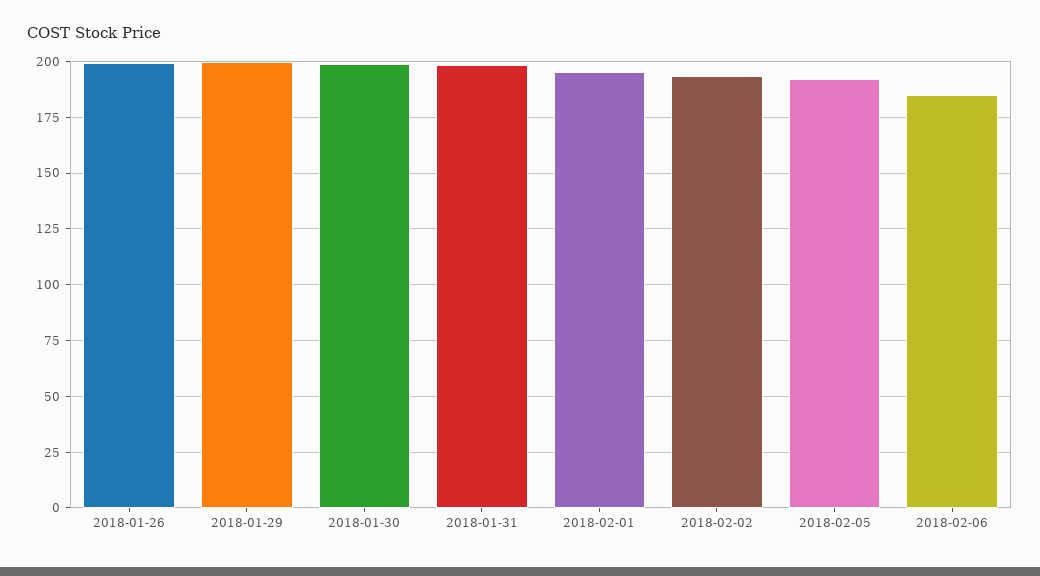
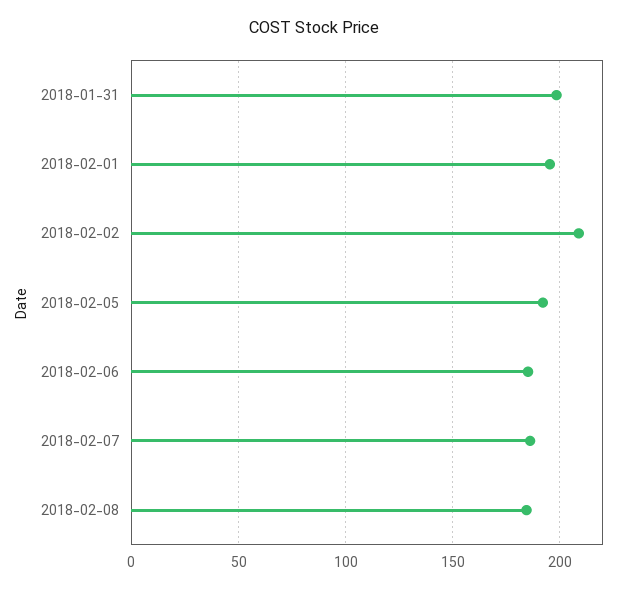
2018-01-26: 200 -> none
2018-01-29: 200 -> none
2018-01-30: 200 -> none
2018-02-02: 195 -> 210
2018-02-07: none -> 185
2018-02-08: none -> 185

